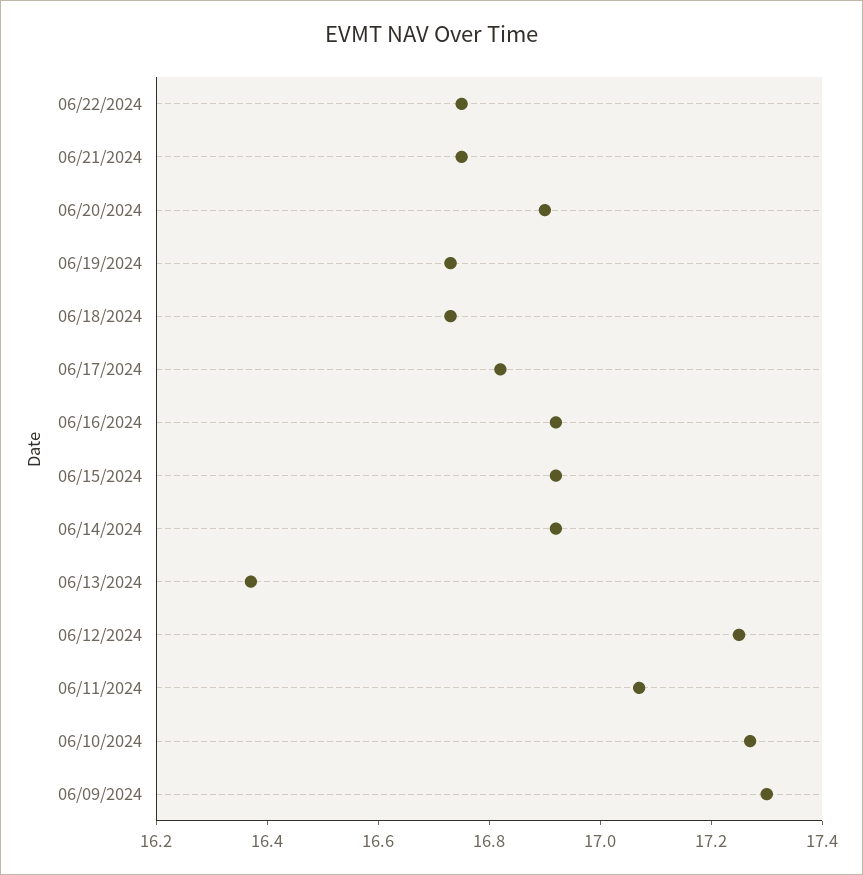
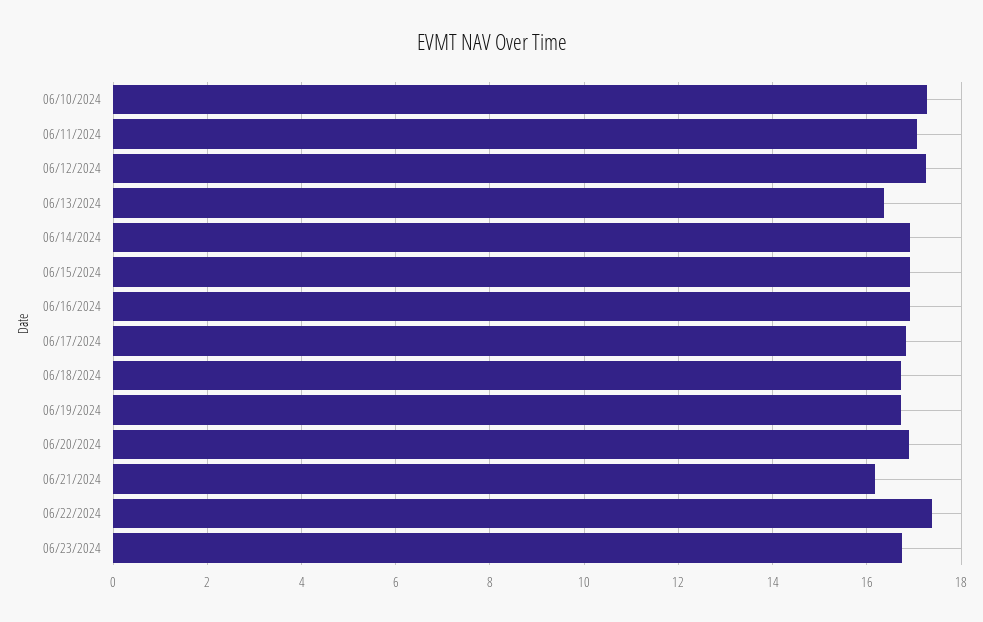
06/22/2024: 16.75 -> 17.4
06/21/2024: 16.75 -> 16.2
06/09/2024: 17.3 -> none
06/23/2024: none -> 16.8

